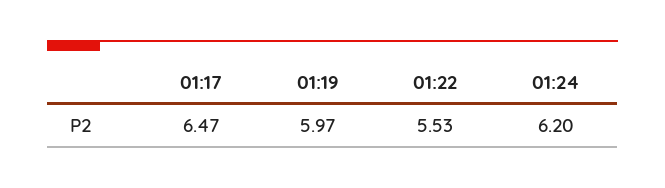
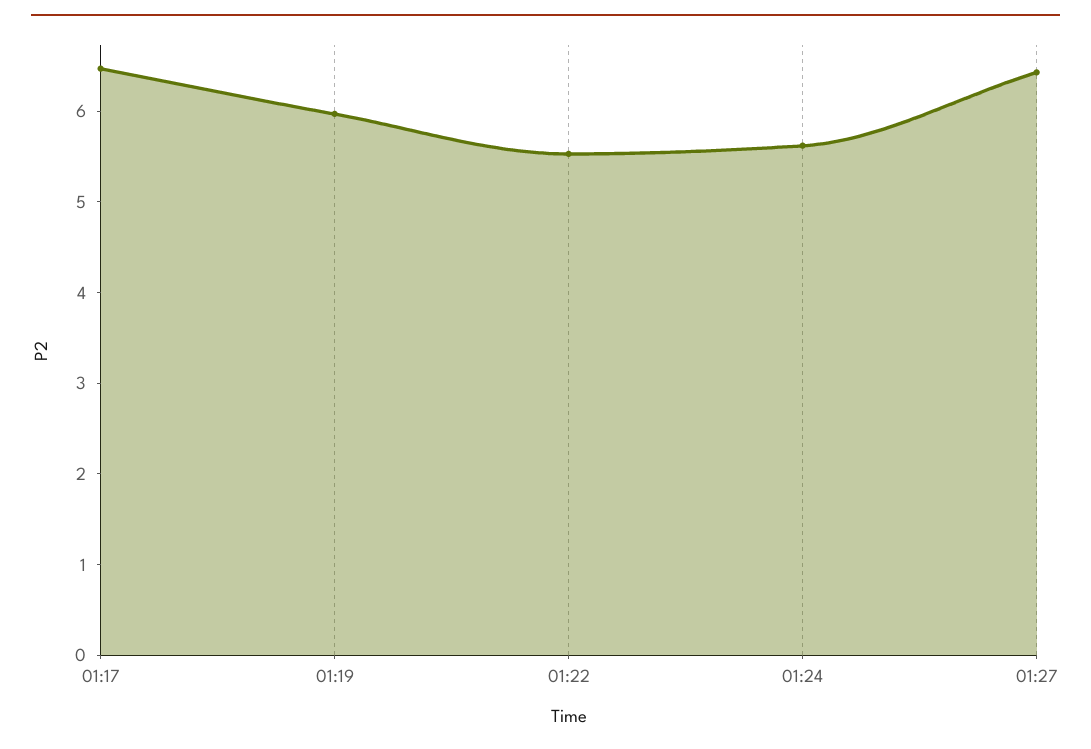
01:24: 6.2 -> 5.6
01:27: none -> 6.4

